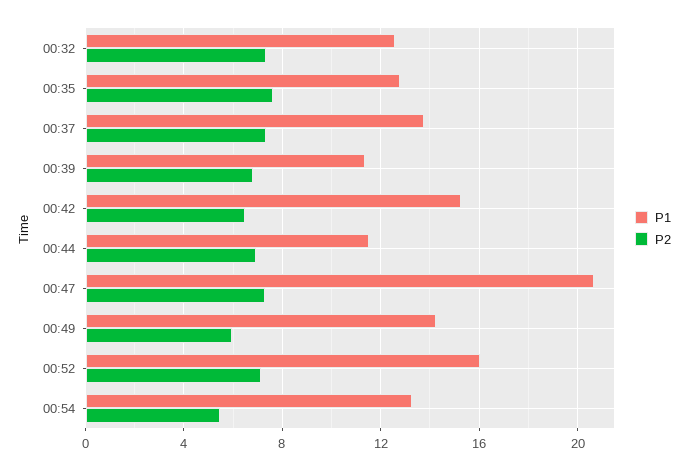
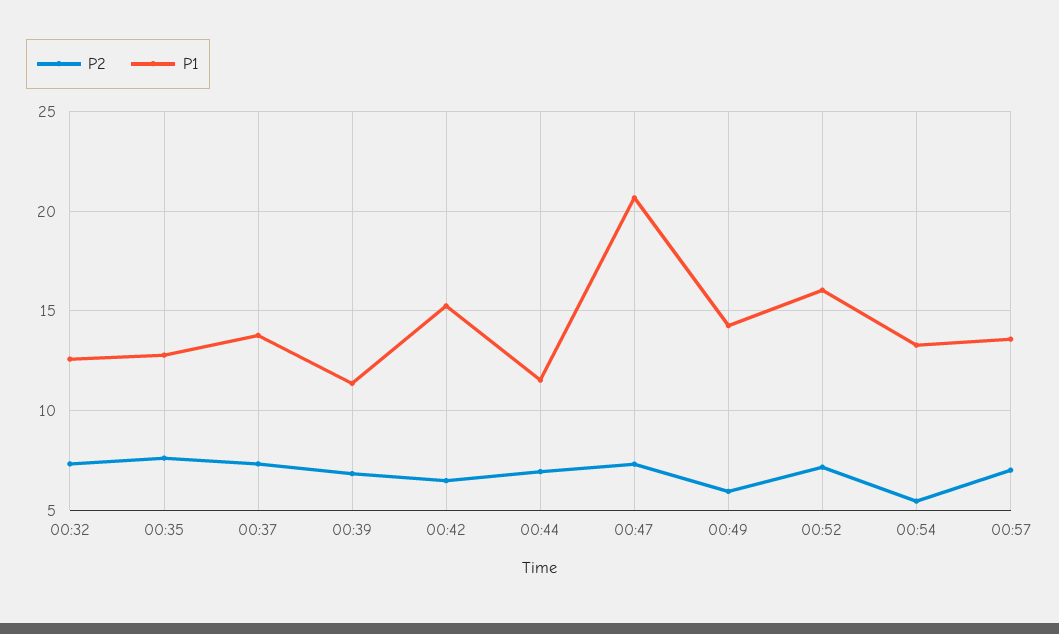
P2, 00:57: none -> 7
P1, 00:57: none -> 13.5

